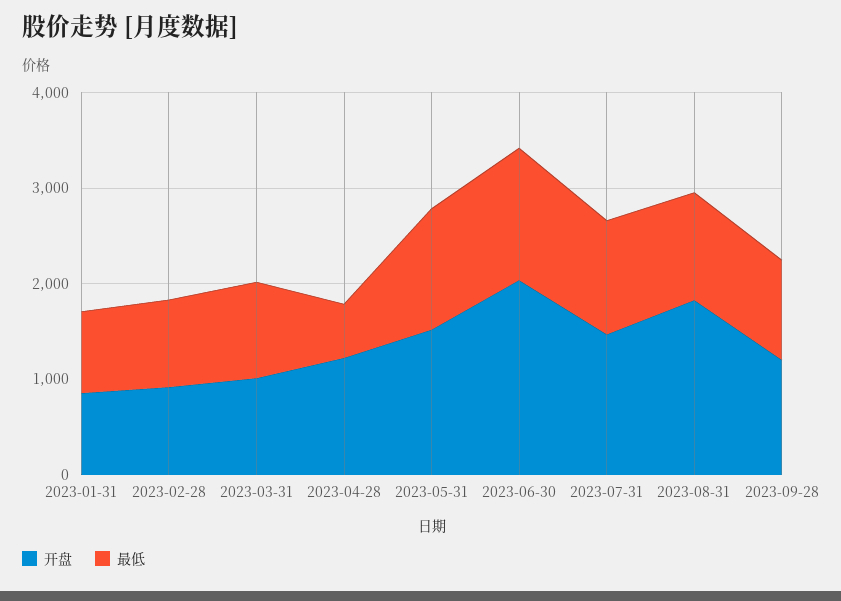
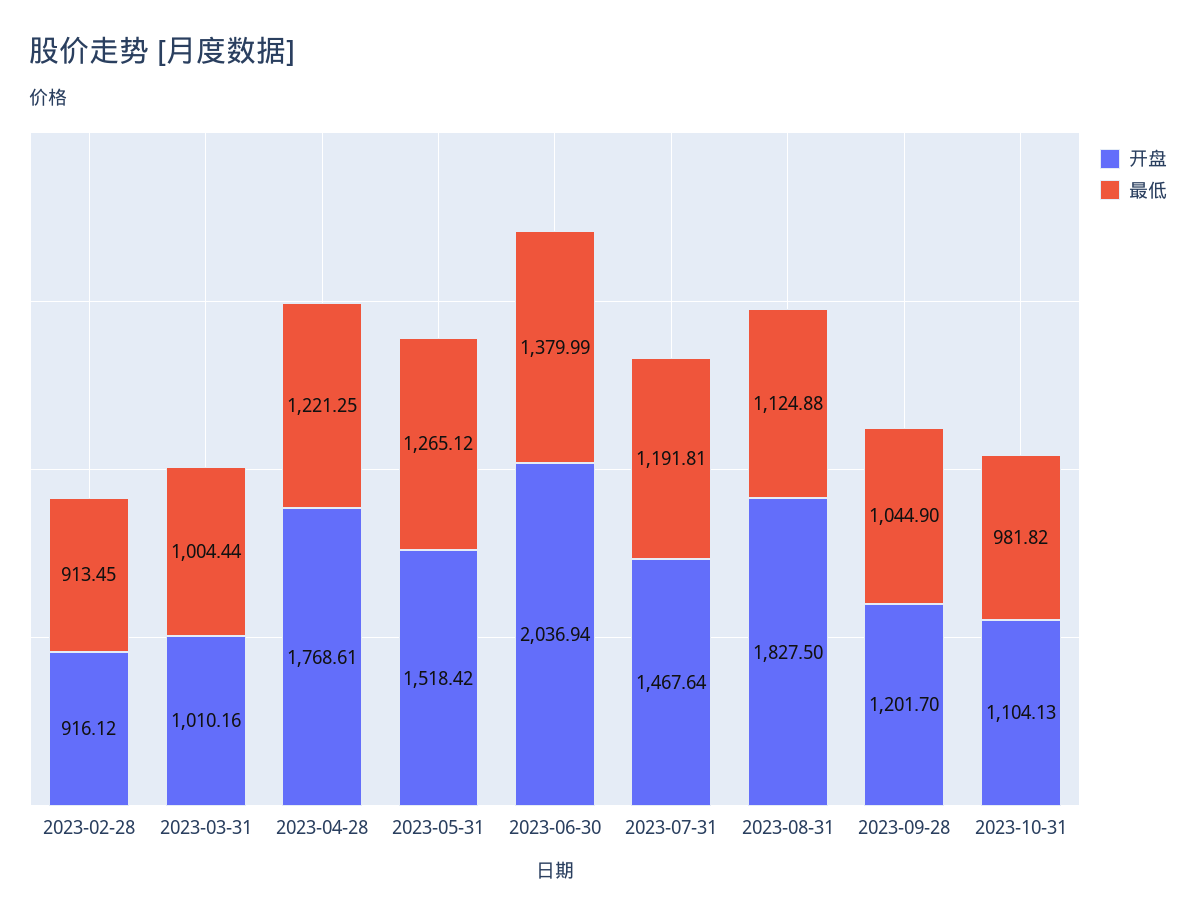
开盘, 2023-01-31: 800 -> none
最低, 2023-01-31: 800 -> none
开盘, 2023-04-28: 1200 -> 1768.61
最低, 2023-04-28: 600 -> 1221.25
开盘, 2023-10-31: none -> 1104.13
最低, 2023-10-31: none -> 981.82

